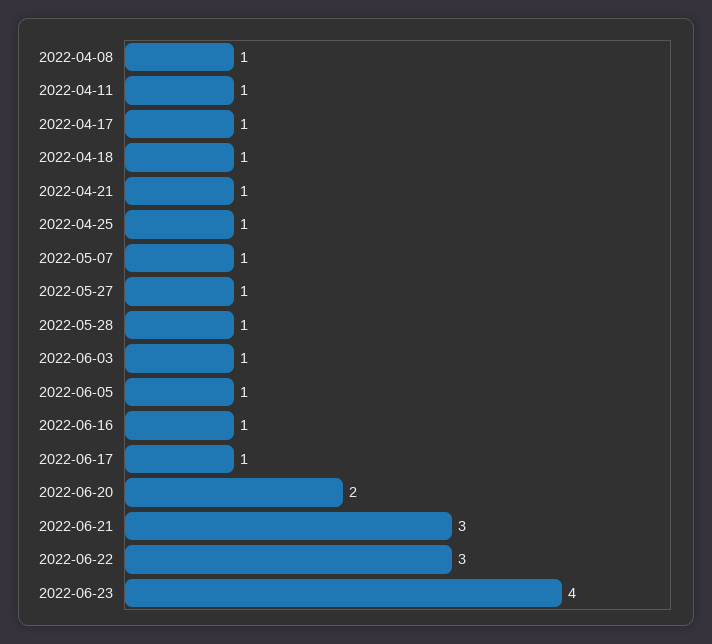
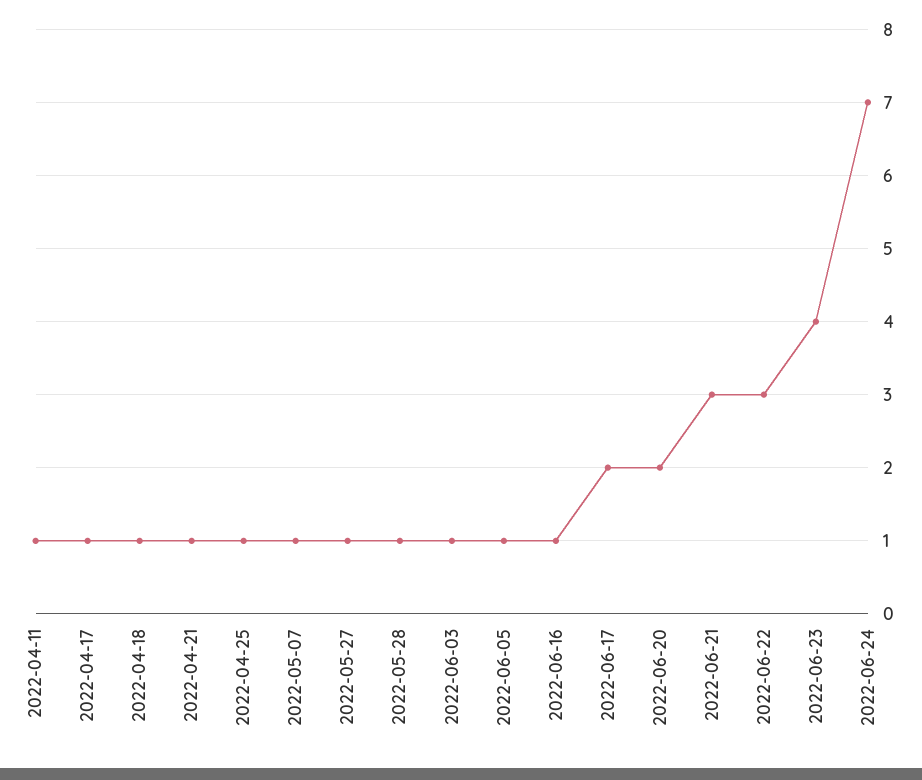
2022-04-08: 1 -> none
2022-06-17: 1 -> 2
2022-06-24: none -> 7

